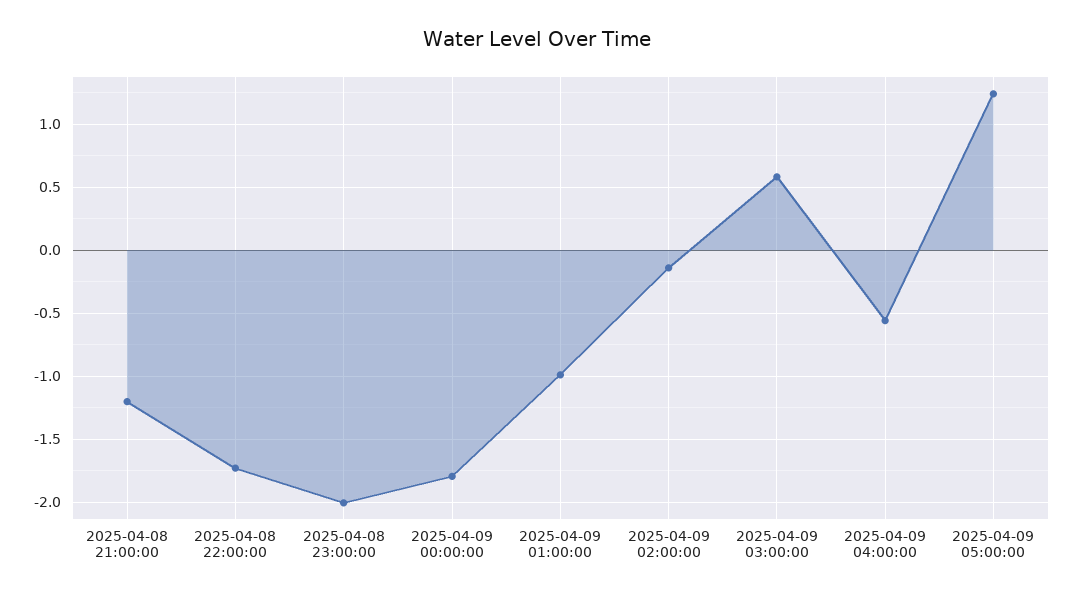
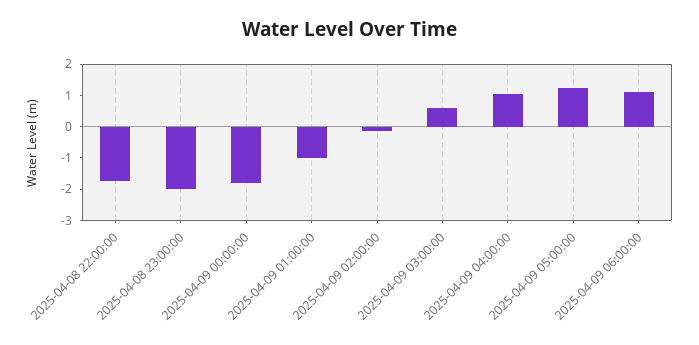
2025-04-08 21:00:00: -1.2 -> none
2025-04-09 04:00:00: -0.55 -> 1
2025-04-09 06:00:00: none -> 1

